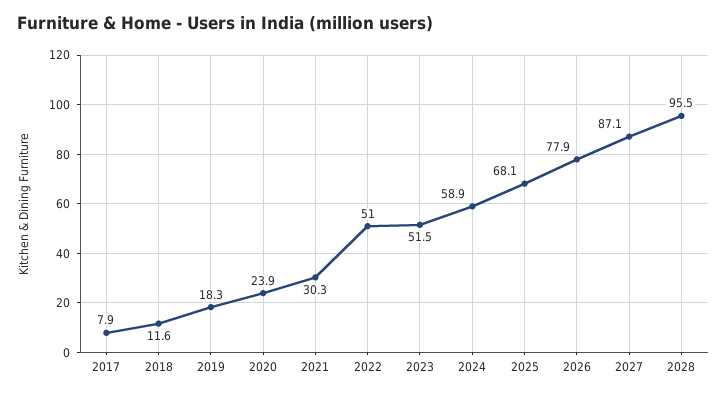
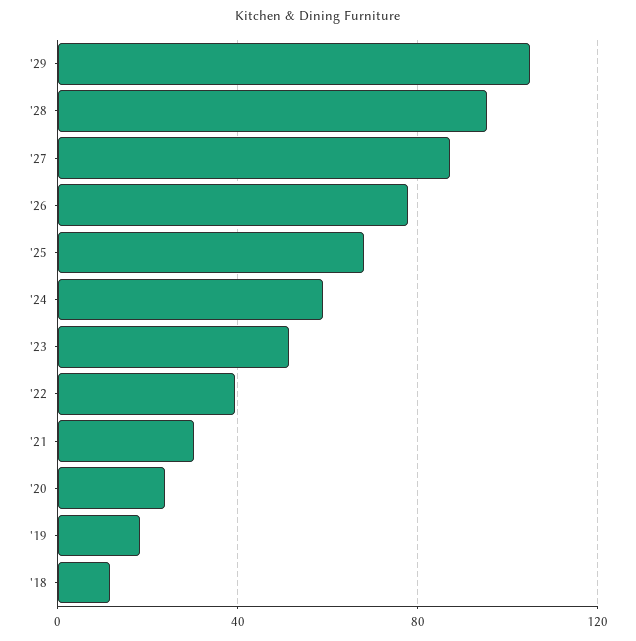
2017: 7.9 -> none
2022: 51 -> 40
'29: none -> 105

